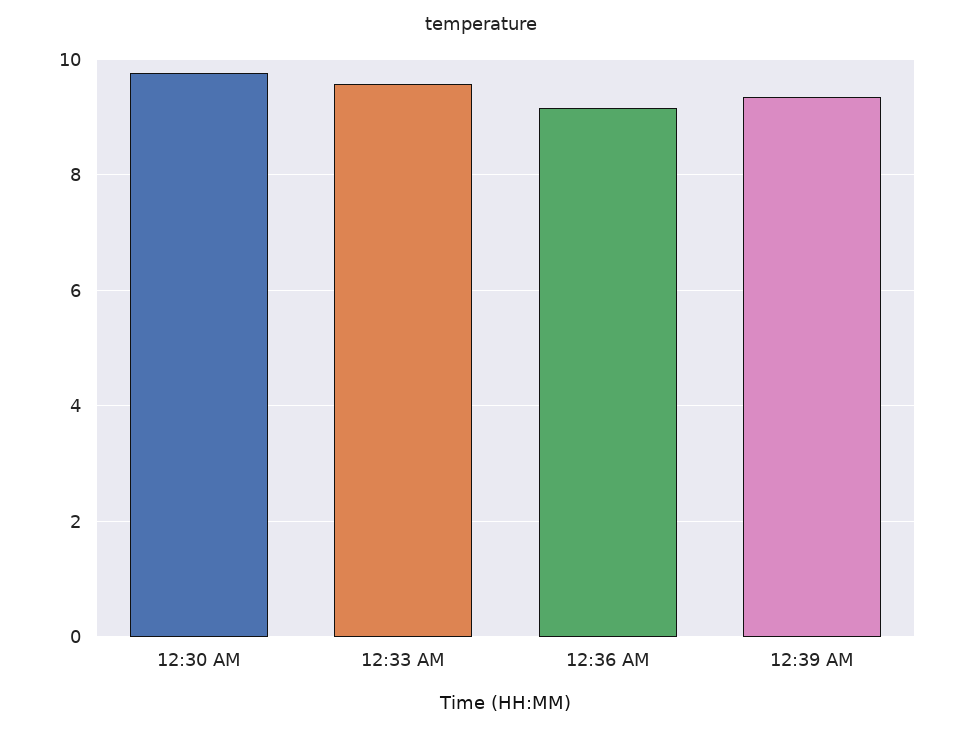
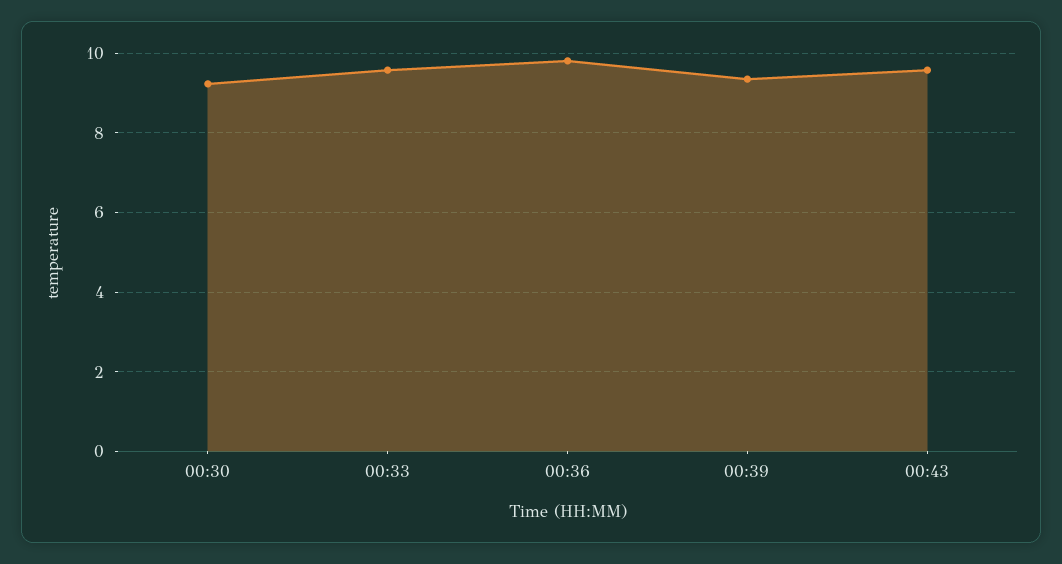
12:30 AM: 9.8 -> 9.2
12:36 AM: 9.2 -> 9.8
00:43: none -> 9.6

